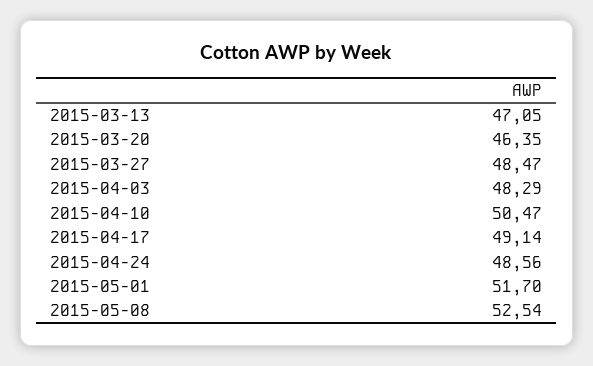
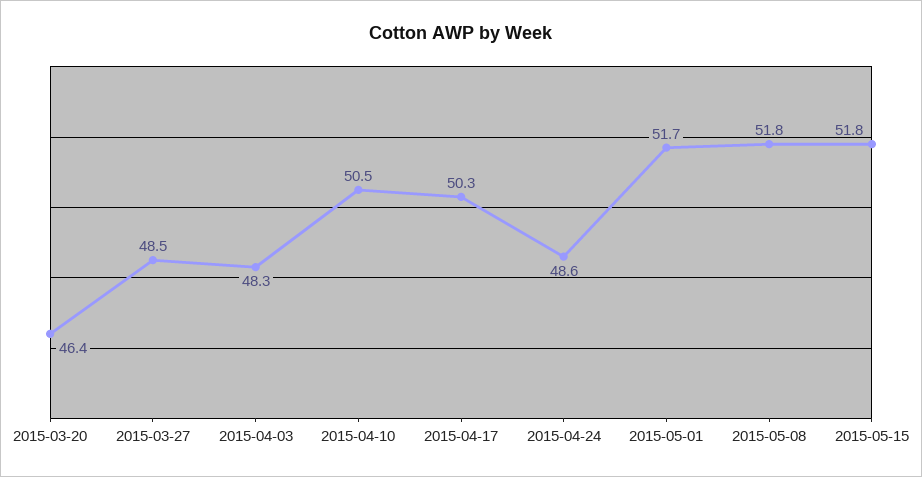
2015-03-13: 47.05 -> none
2015-04-17: 49.14 -> 50.3
2015-05-08: 52.54 -> 51.8
2015-05-15: none -> 51.8

